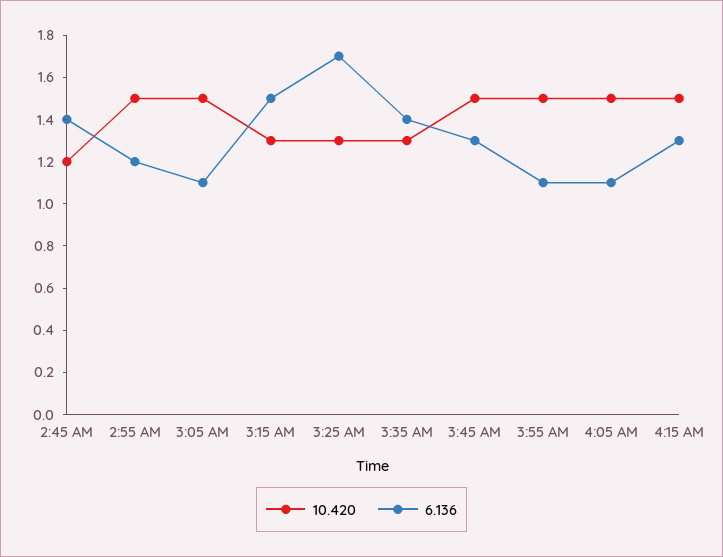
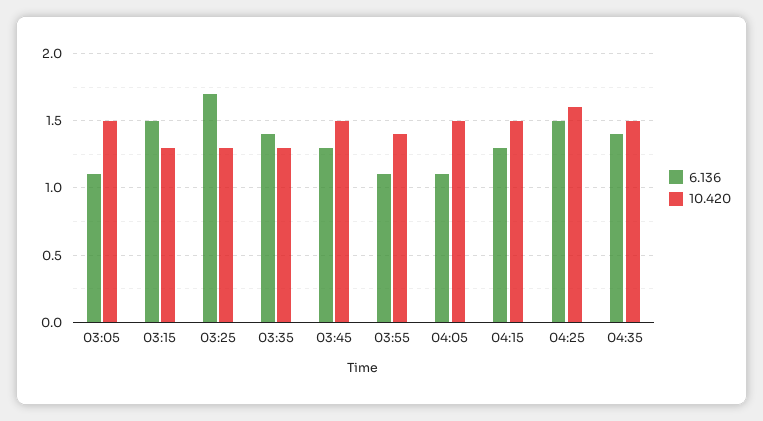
10.420, 2:45 AM: 1.2 -> none
6.136, 2:45 AM: 1.4 -> none
10.420, 2:55 AM: 1.5 -> none
6.136, 2:55 AM: 1.2 -> none
10.420, 3:55 AM: 1.5 -> 1.4
6.136, 04:25: none -> 1.5
10.420, 04:25: none -> 1.6
6.136, 04:35: none -> 1.4
10.420, 04:35: none -> 1.5

